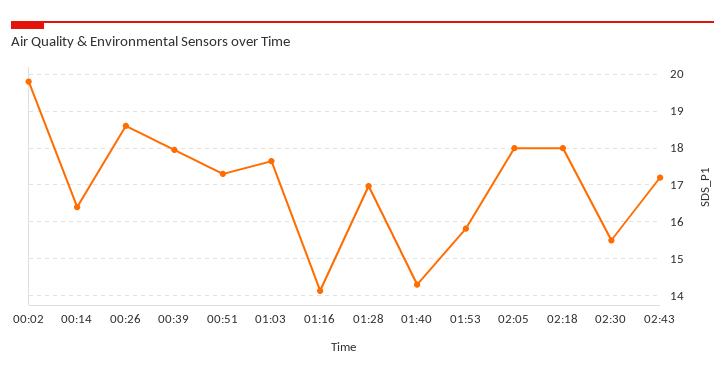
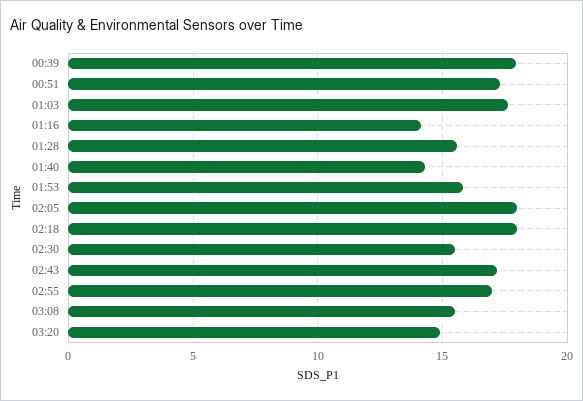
00:02: 19.8 -> none
00:14: 16.4 -> none
00:26: 18.6 -> none
01:28: 17 -> 15.5
02:55: none -> 17
03:08: none -> 15.5
03:20: none -> 15

